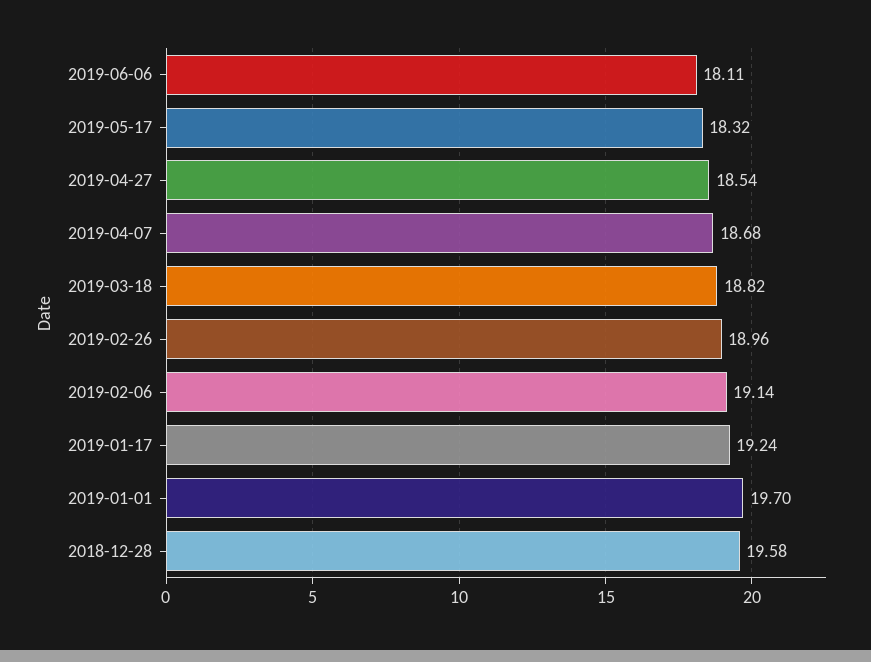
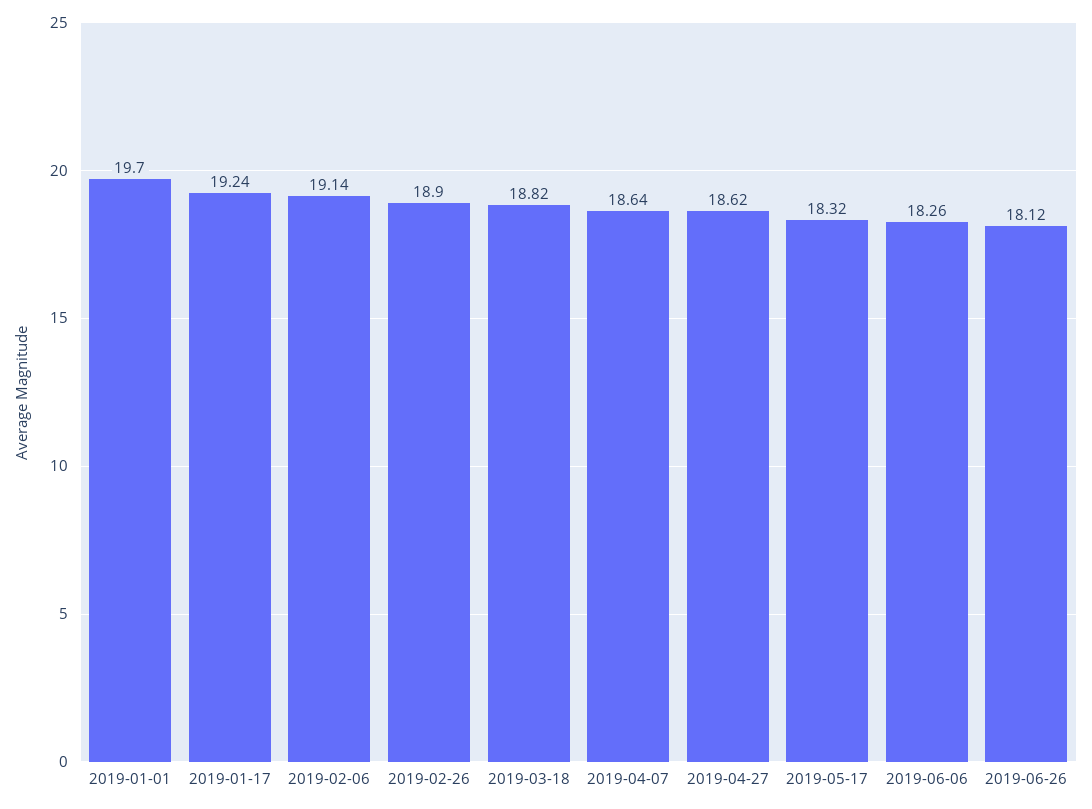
2019-06-06: 18.11 -> 18.26
2019-04-27: 18.54 -> 18.62
2019-04-07: 18.68 -> 18.64
2019-02-26: 18.96 -> 18.9
2018-12-28: 19.58 -> none
2019-06-26: none -> 18.12

